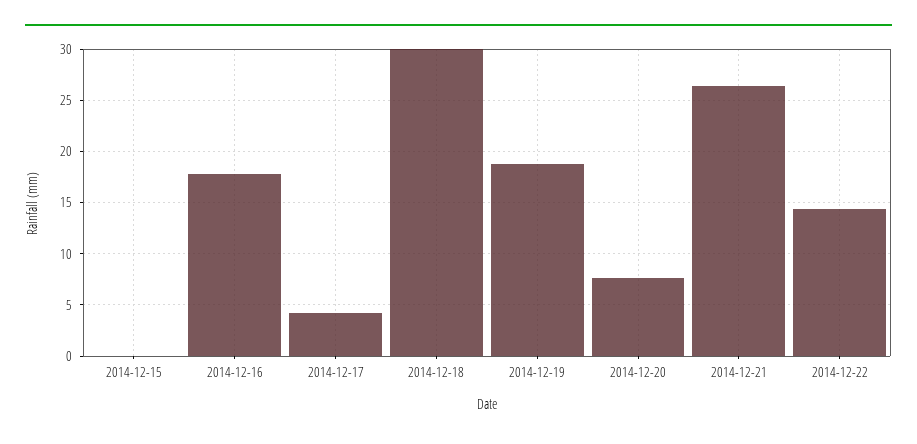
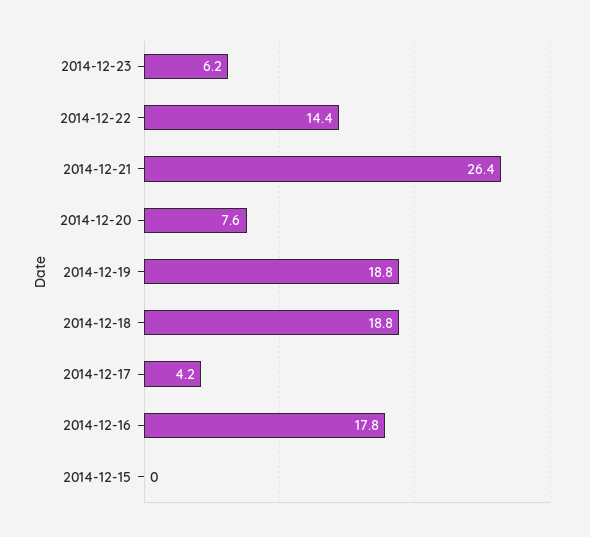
2014-12-18: 30 -> 18.8
2014-12-23: none -> 6.2

